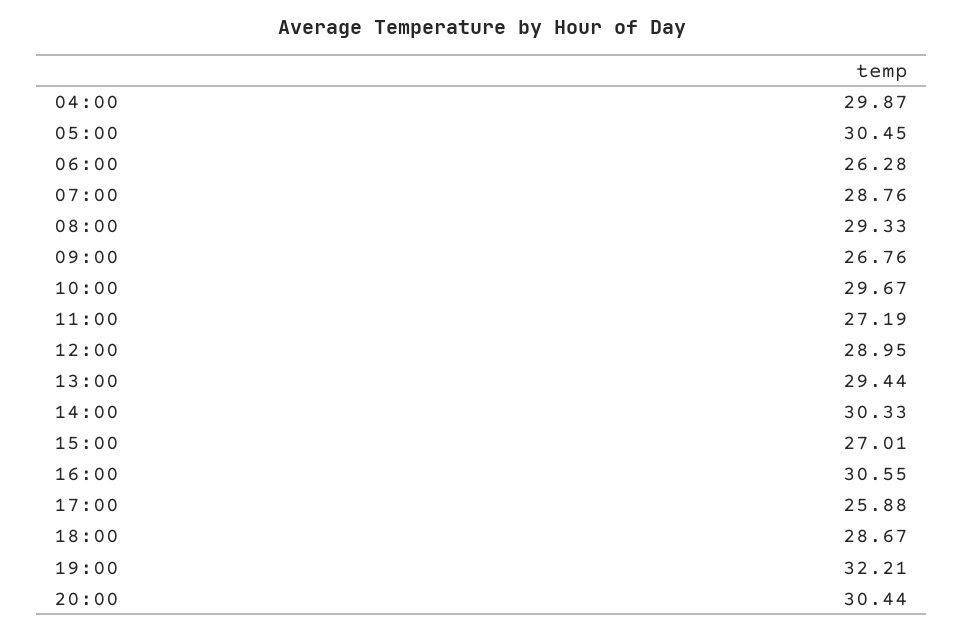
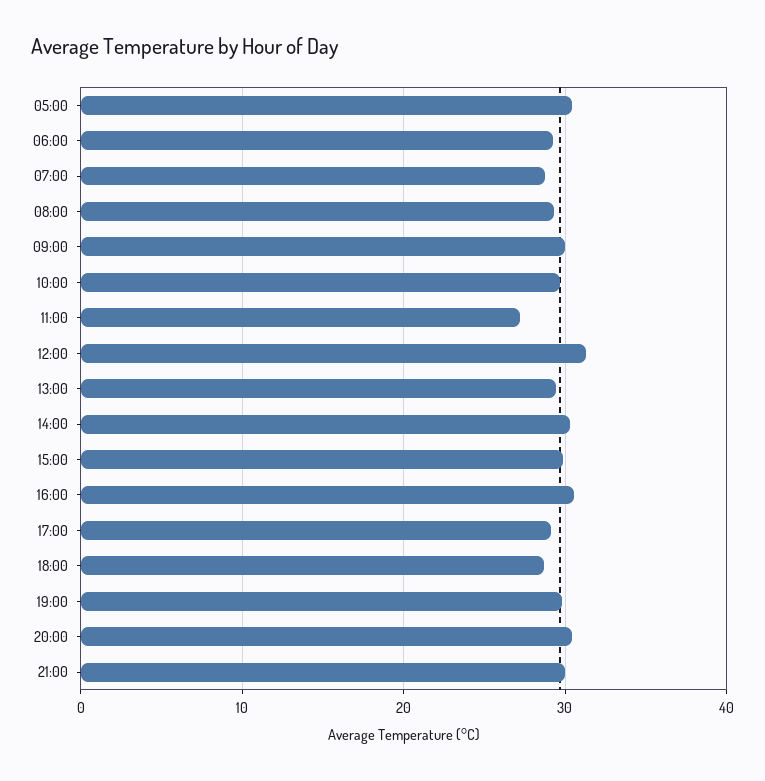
04:00: 29.87 -> none
06:00: 26.28 -> 29
09:00: 26.76 -> 30
12:00: 28.95 -> 31
15:00: 27.01 -> 30
17:00: 25.88 -> 29
19:00: 32.21 -> 30
21:00: none -> 30

